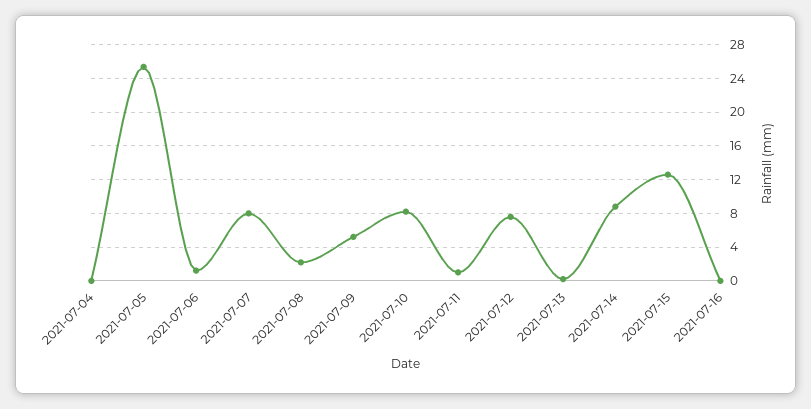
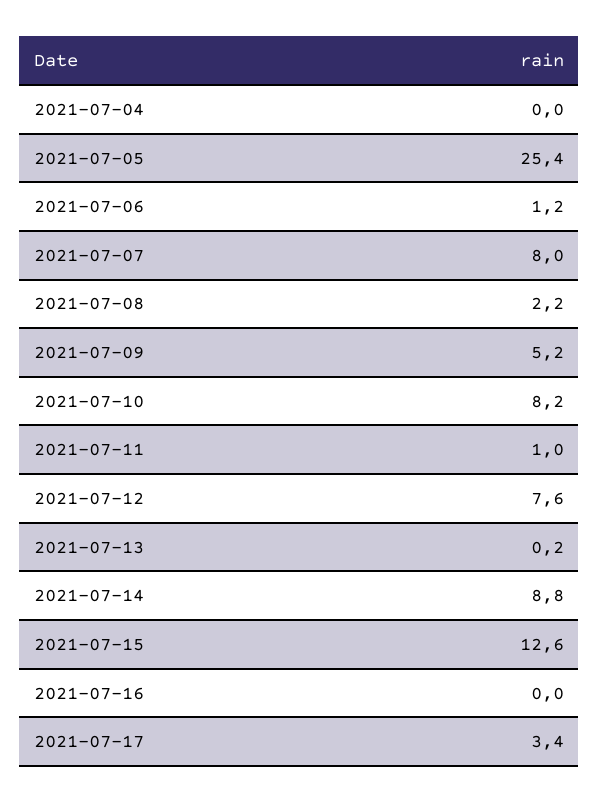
2021-07-17: none -> 3.4

